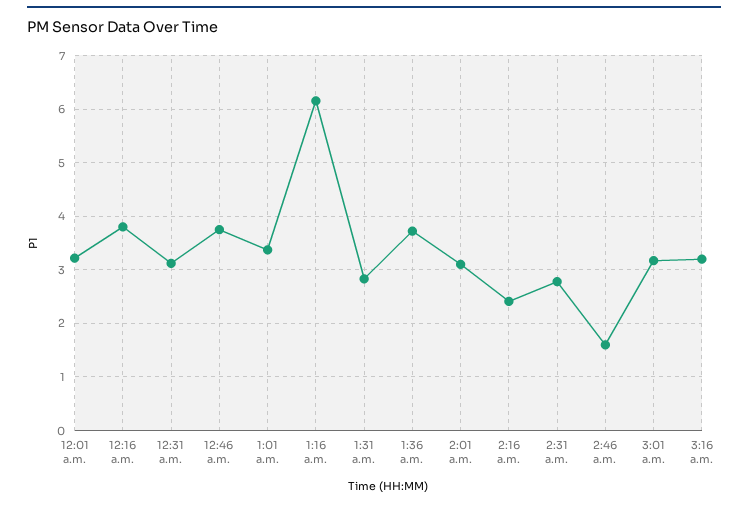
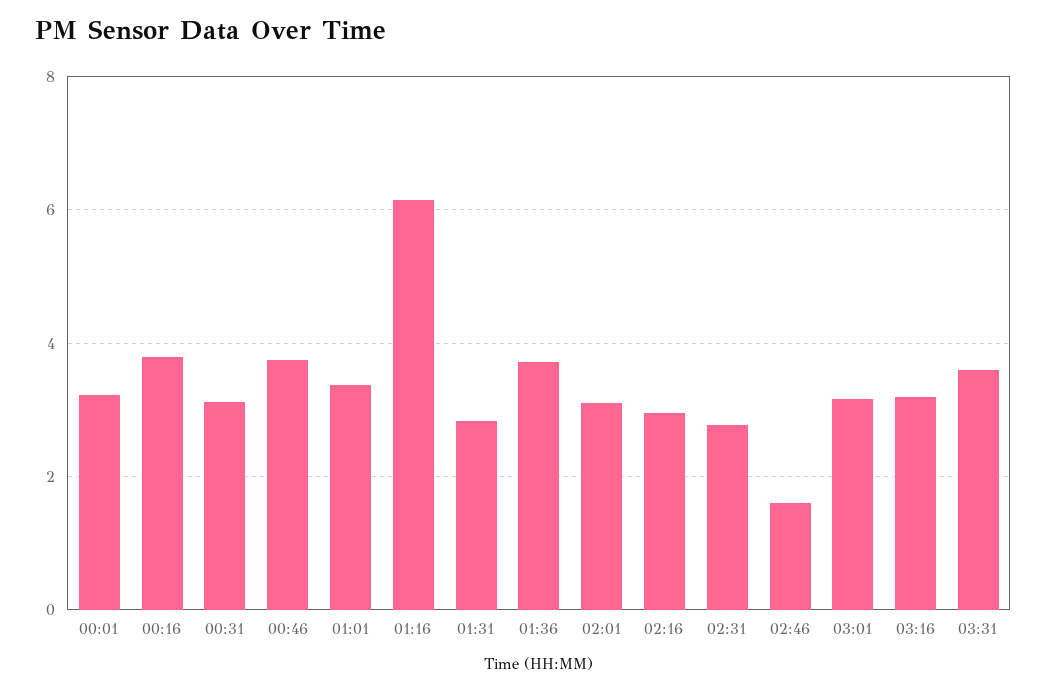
2:16 a.m.: 2.4 -> 3
03:31: none -> 3.6

